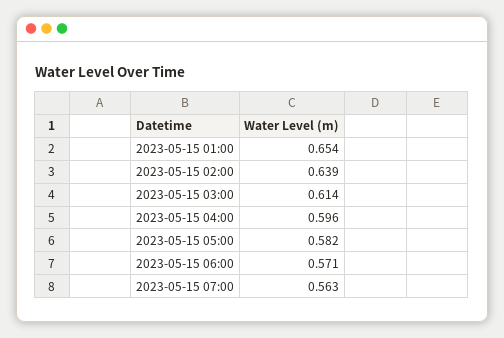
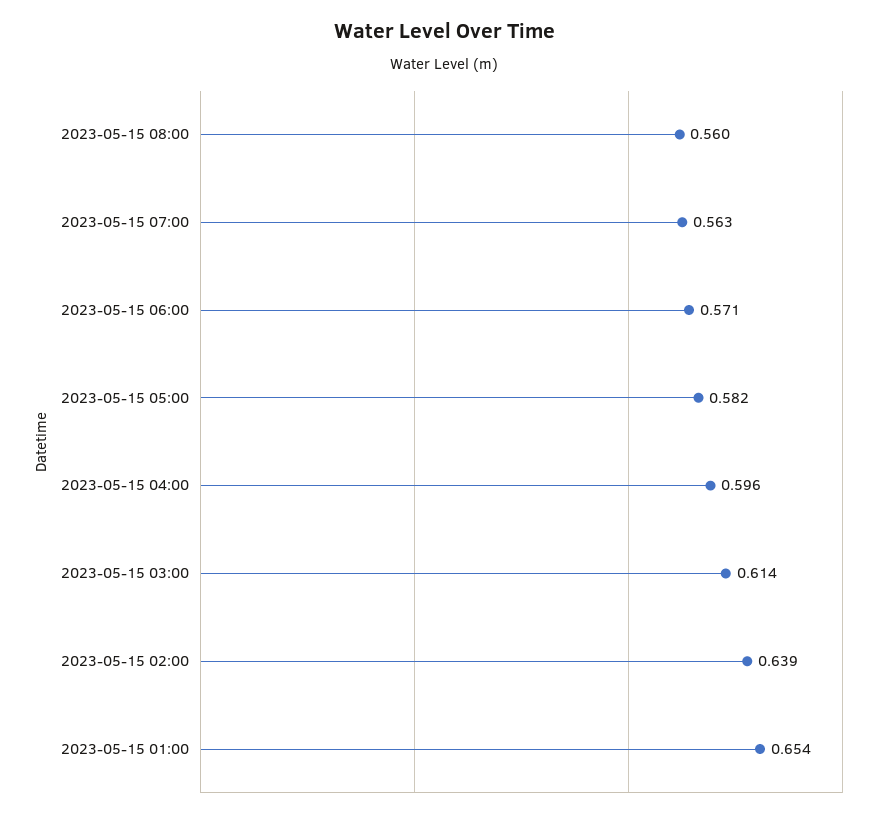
2023-05-15 08:00: none -> 0.56

